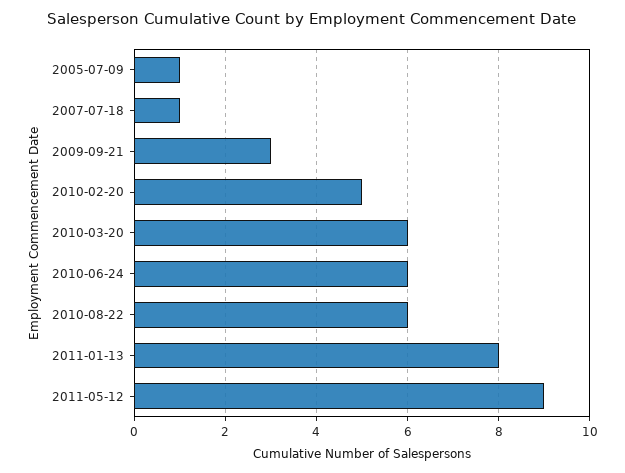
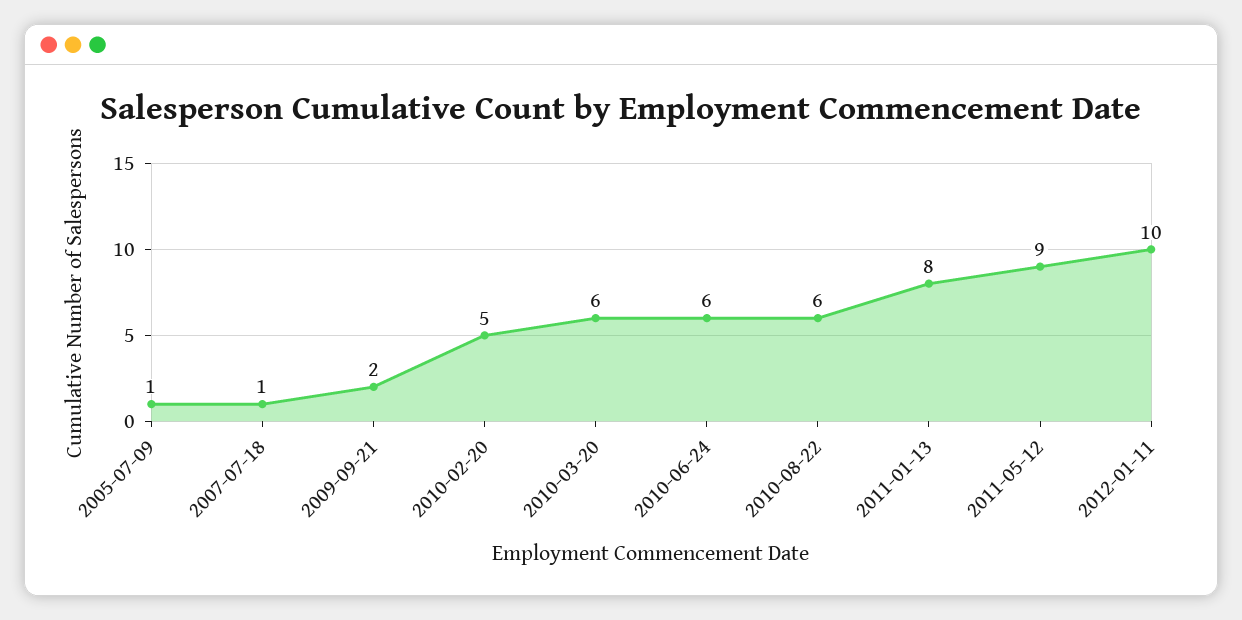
2009-09-21: 3 -> 2
2012-01-11: none -> 10

